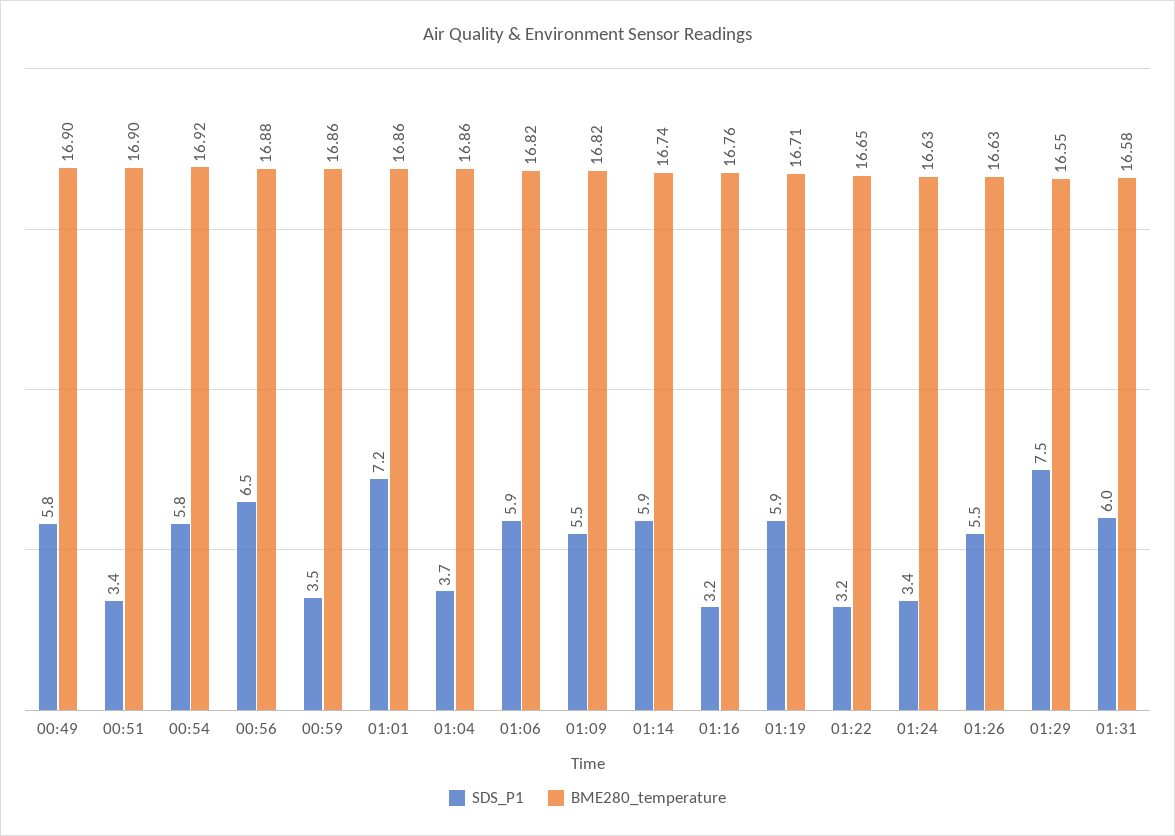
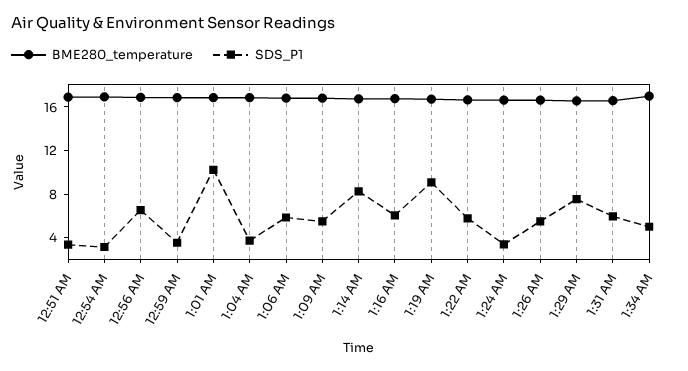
SDS_P1, 00:49: 5.8 -> none
BME280_temperature, 00:49: 16.9 -> none
SDS_P1, 00:54: 5.8 -> 3
SDS_P1, 01:01: 7.2 -> 10
SDS_P1, 01:14: 5.9 -> 8
SDS_P1, 01:16: 3.2 -> 6
SDS_P1, 01:19: 5.9 -> 9
SDS_P1, 01:22: 3.2 -> 6
BME280_temperature, 1:34 AM: none -> 17
SDS_P1, 1:34 AM: none -> 5

